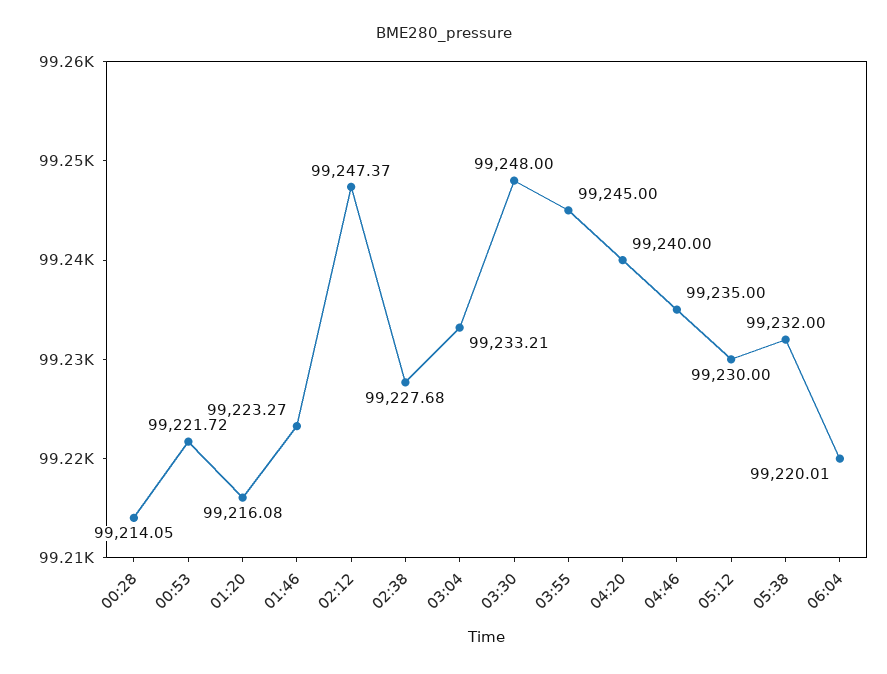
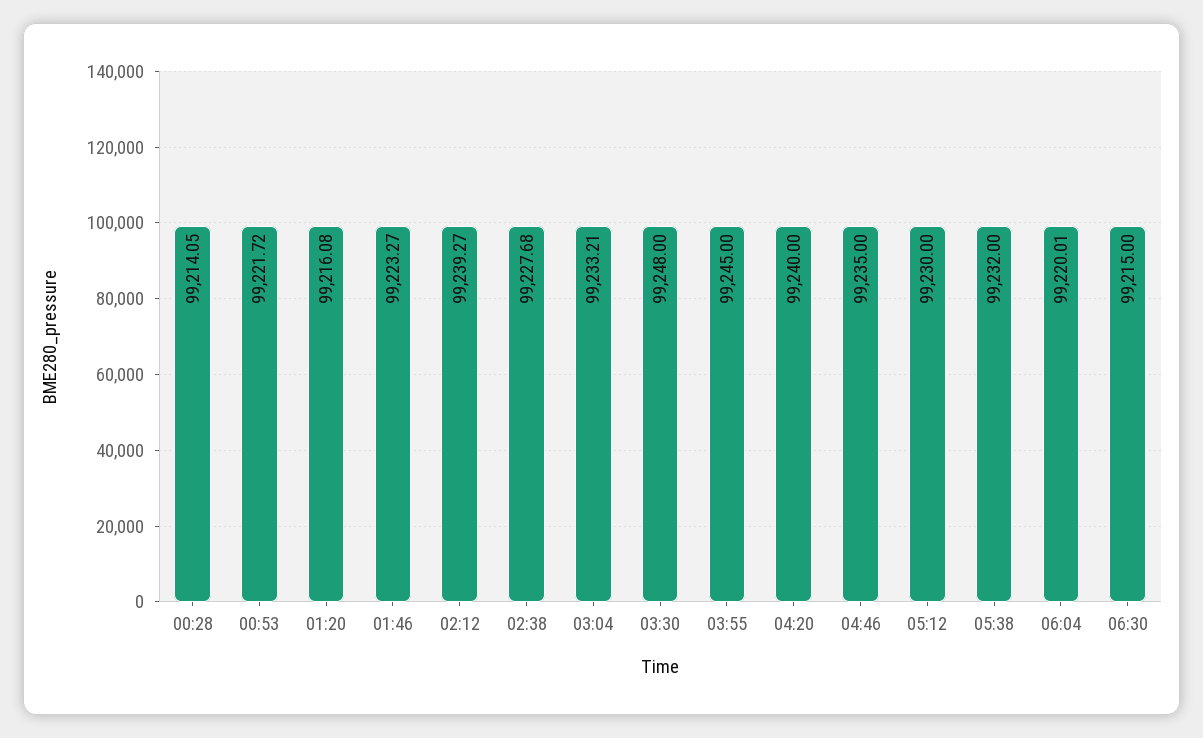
02:12: 99247.37 -> 99239.27
06:30: none -> 99215

